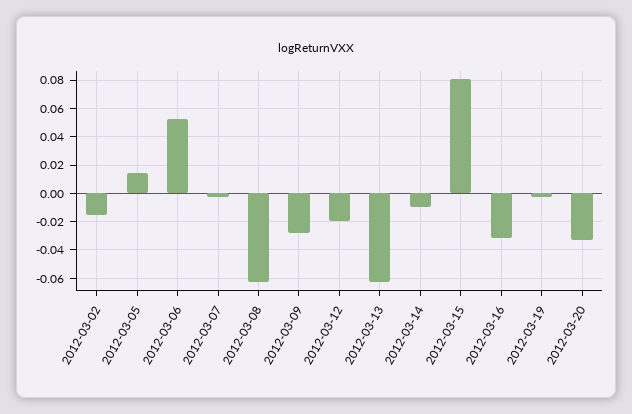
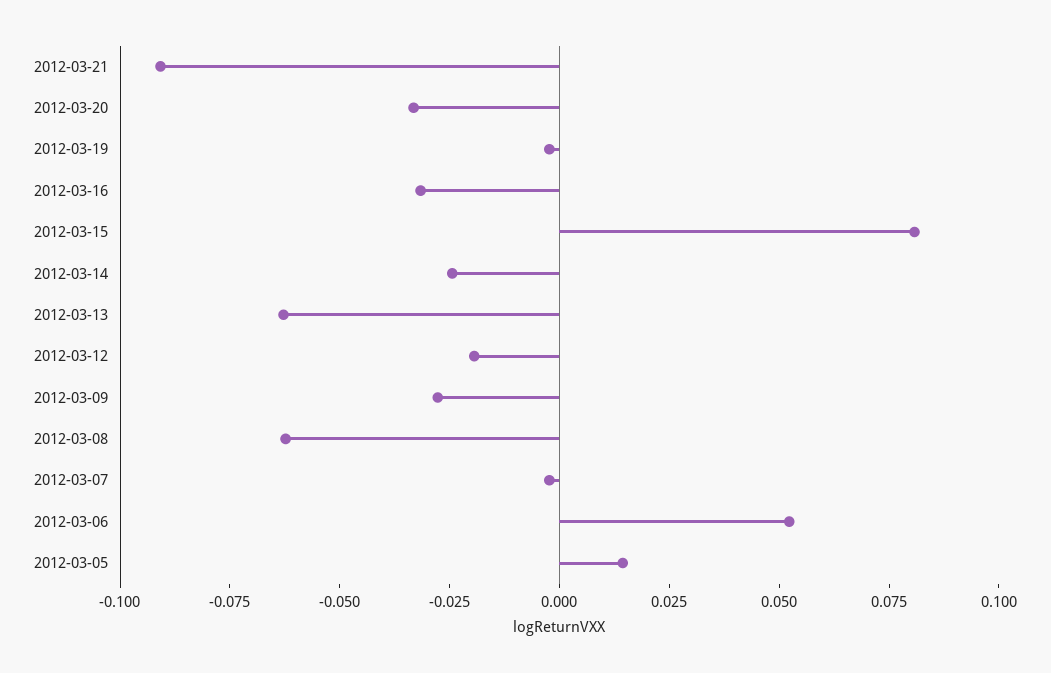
2012-03-02: -0.015 -> none
2012-03-14: -0.01 -> -0.025
2012-03-21: none -> -0.09

